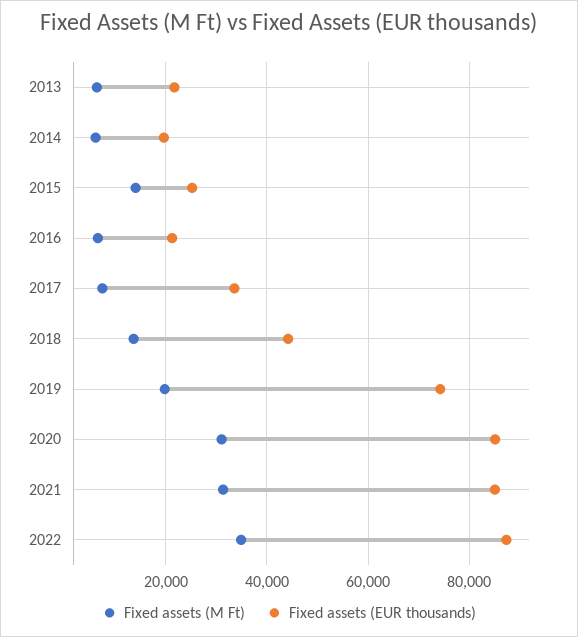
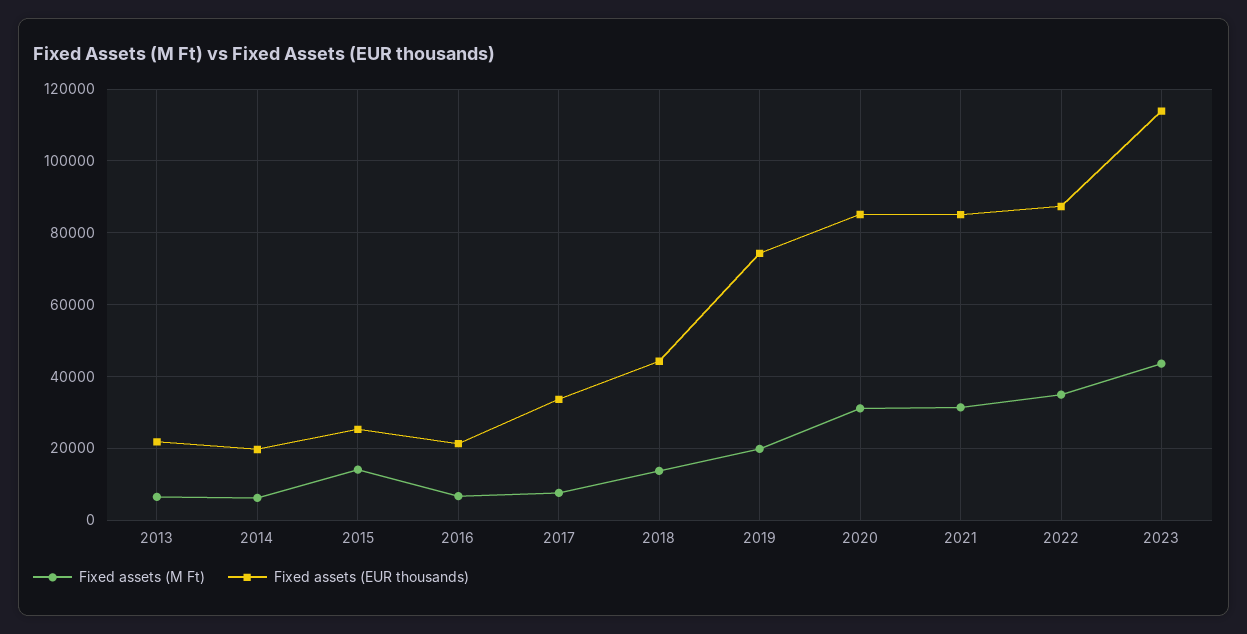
Fixed assets (M Ft), 2023: none -> 44000
Fixed assets (EUR thousands), 2023: none -> 114000

